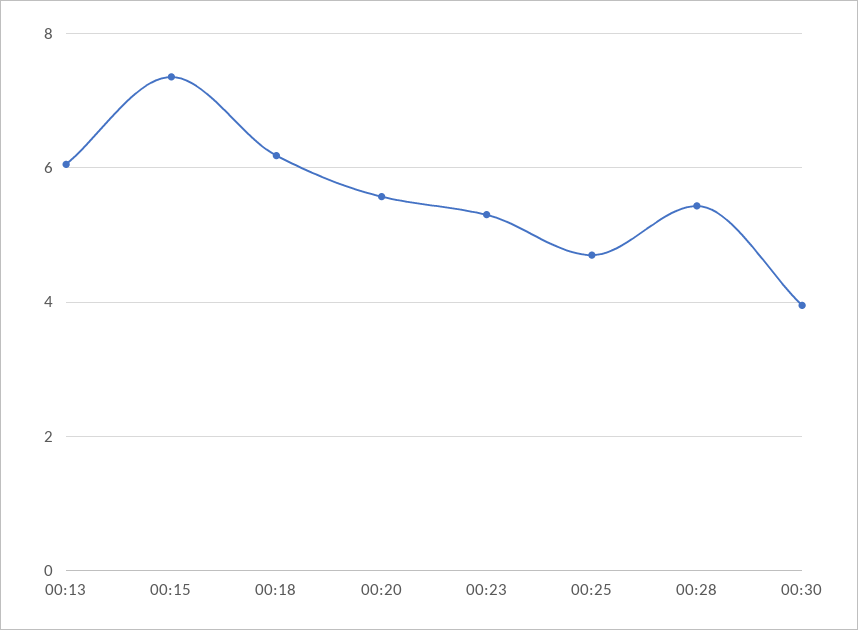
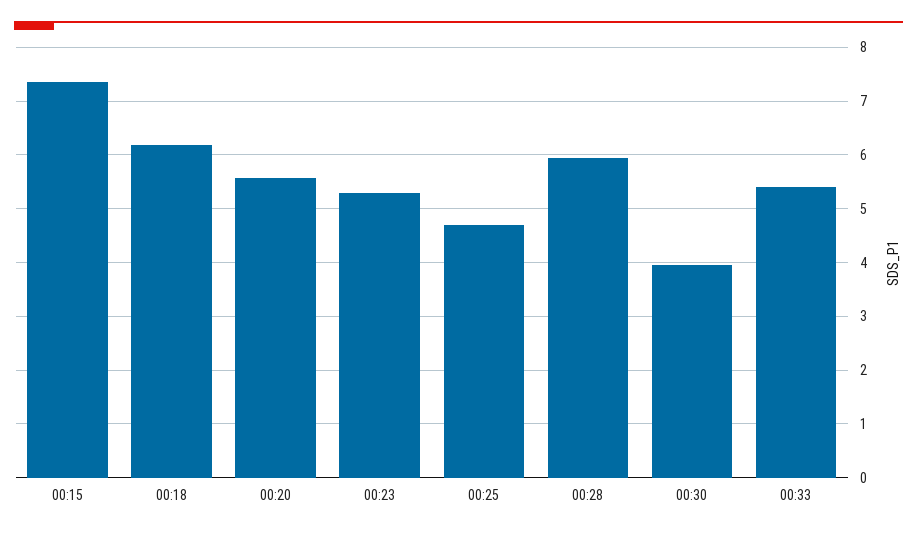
00:13: 6 -> none
00:28: 5.4 -> 6
00:33: none -> 5.4

